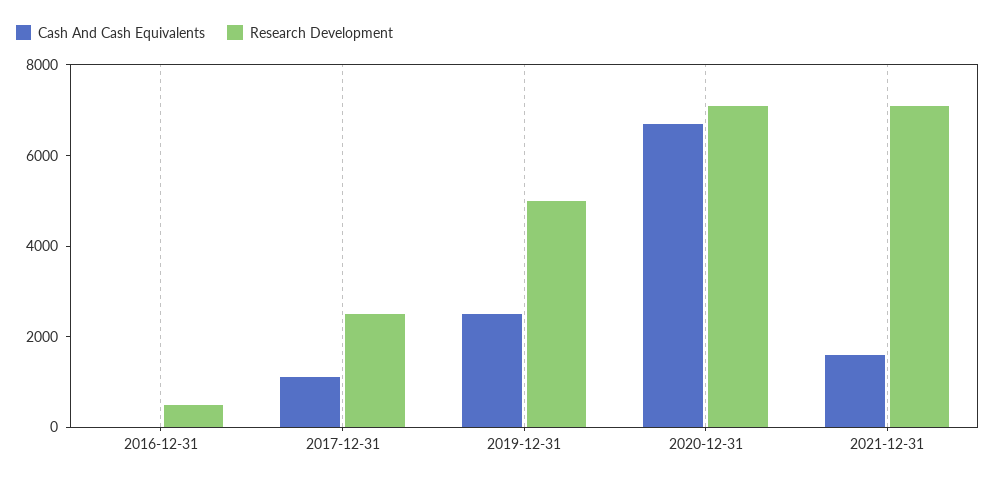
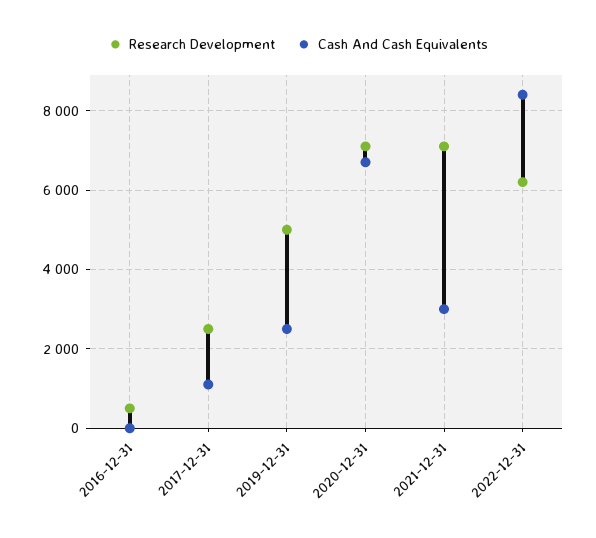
Cash And Cash Equivalents, 2021-12-31: 1500 -> 3000
Research Development, 2022-12-31: none -> 6200
Cash And Cash Equivalents, 2022-12-31: none -> 8400

